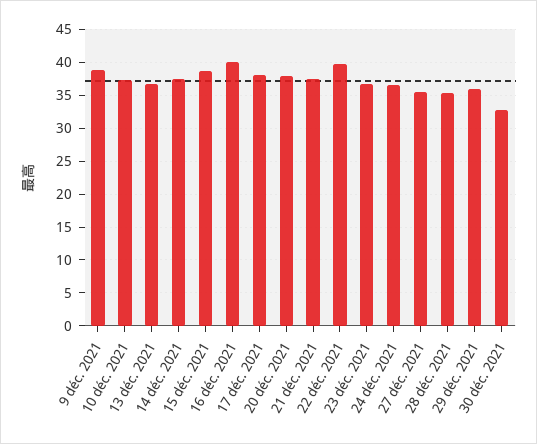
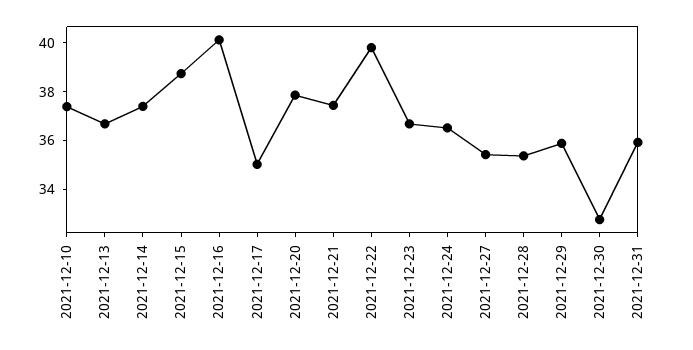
9 déc. 2021: 39 -> none
17 déc. 2021: 38 -> 35
2021-12-31: none -> 36

